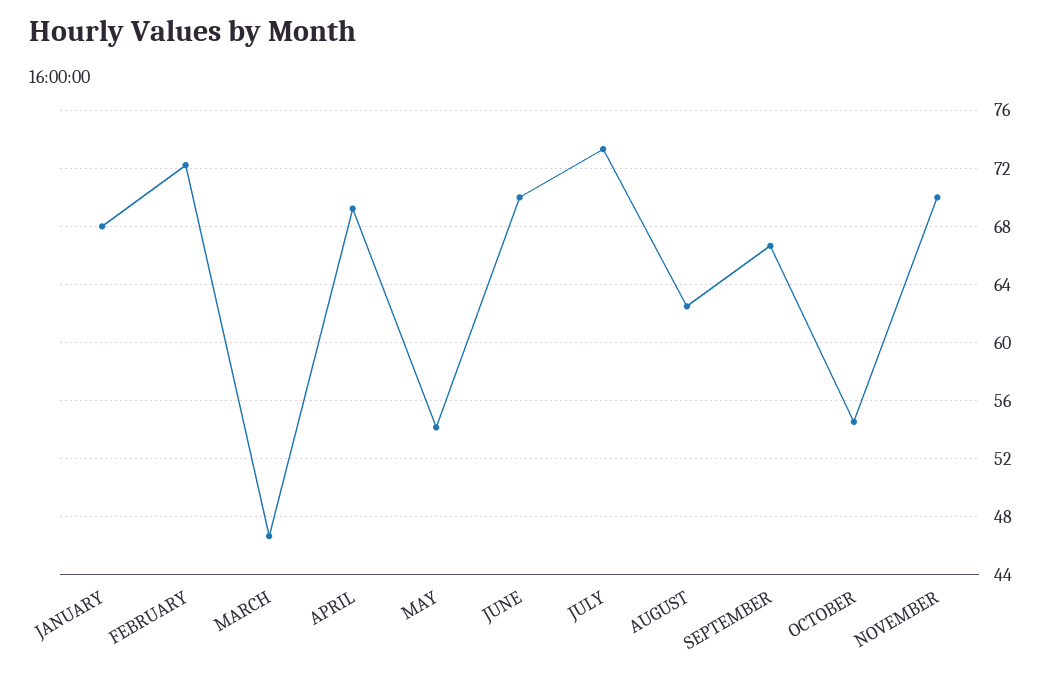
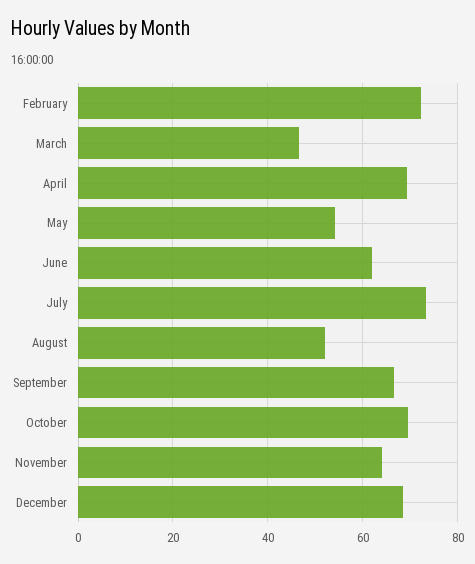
JANUARY: 68 -> none
JUNE: 70 -> 62
AUGUST: 62.5 -> 52
OCTOBER: 54.5 -> 70
NOVEMBER: 70 -> 64
December: none -> 68

